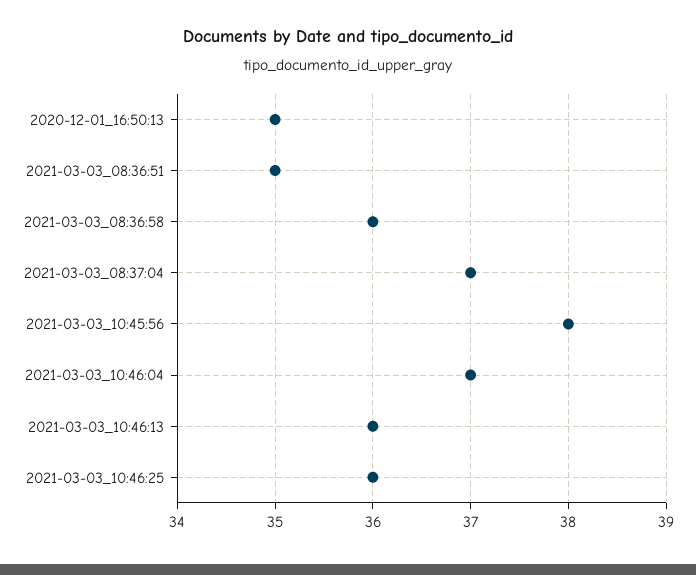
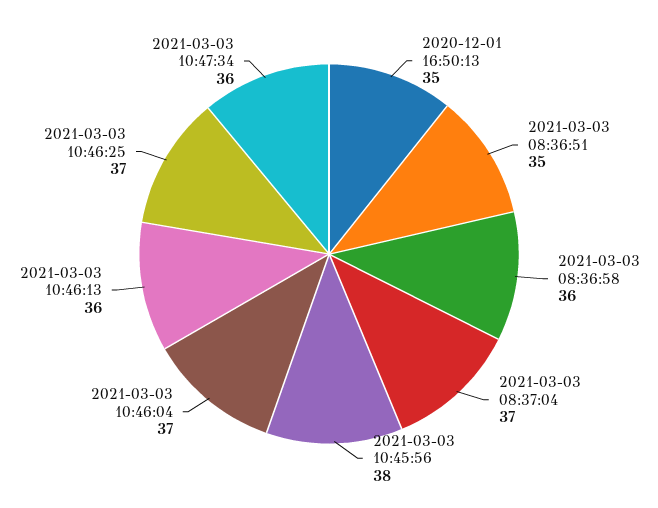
2021-03-03_10:46:25: 36 -> 37
2021-03-03 10:47:34: none -> 36

